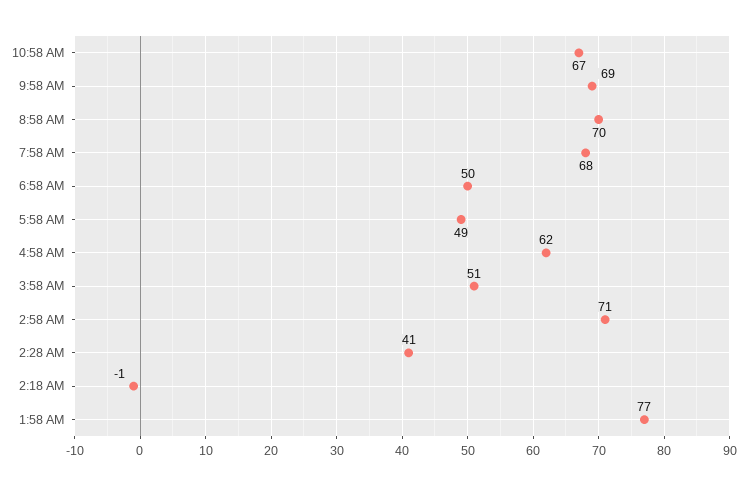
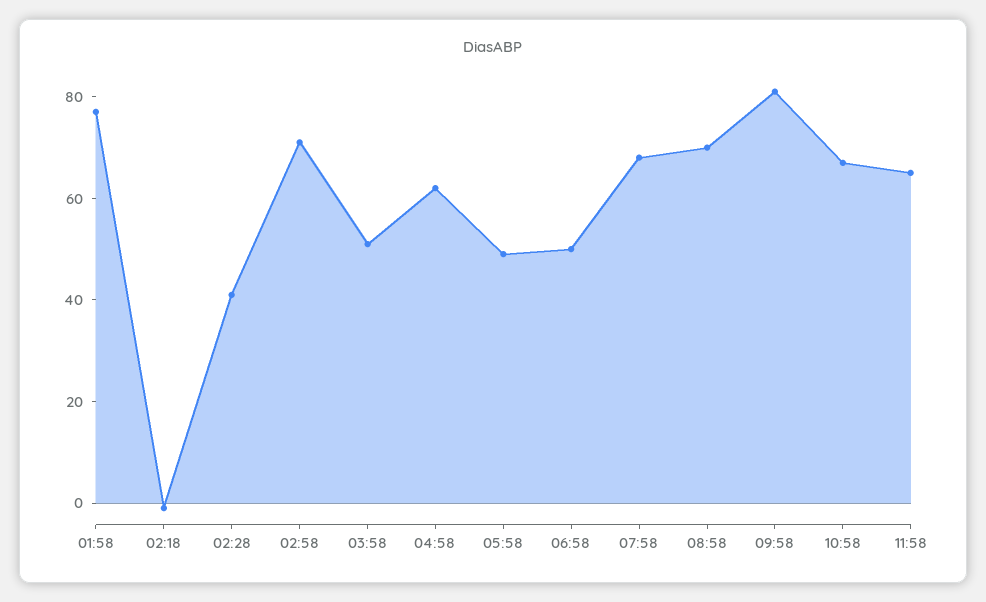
9:58 AM: 69 -> 80
11:58: none -> 65

